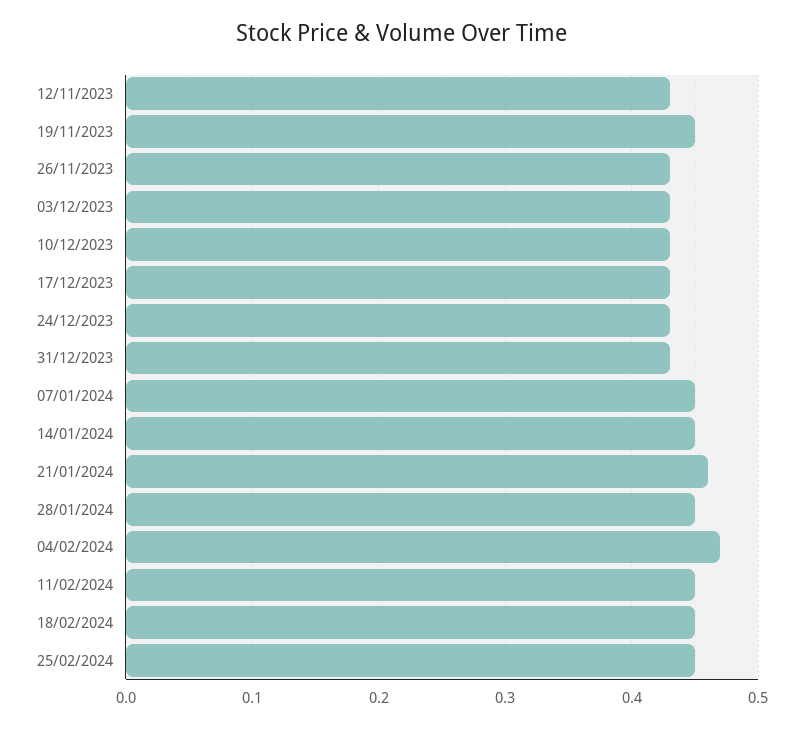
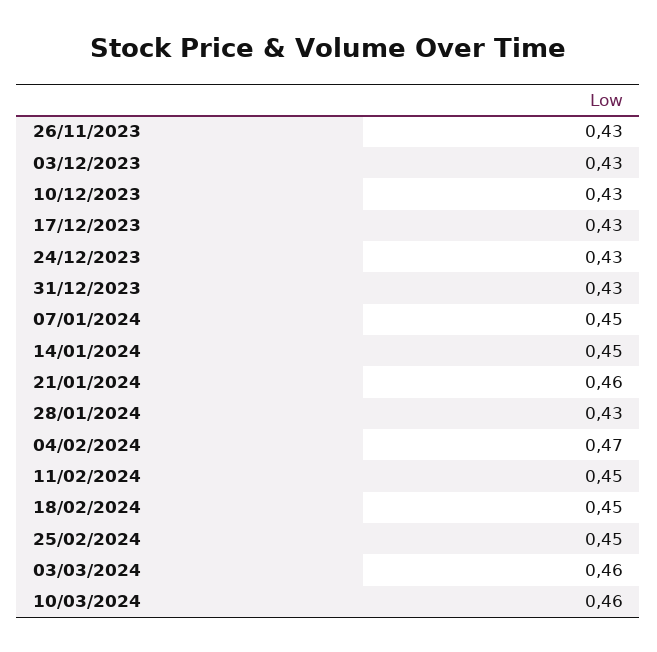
12/11/2023: 0.43 -> none
19/11/2023: 0.45 -> none
28/01/2024: 0.45 -> 0.43
03/03/2024: none -> 0.46
10/03/2024: none -> 0.46

